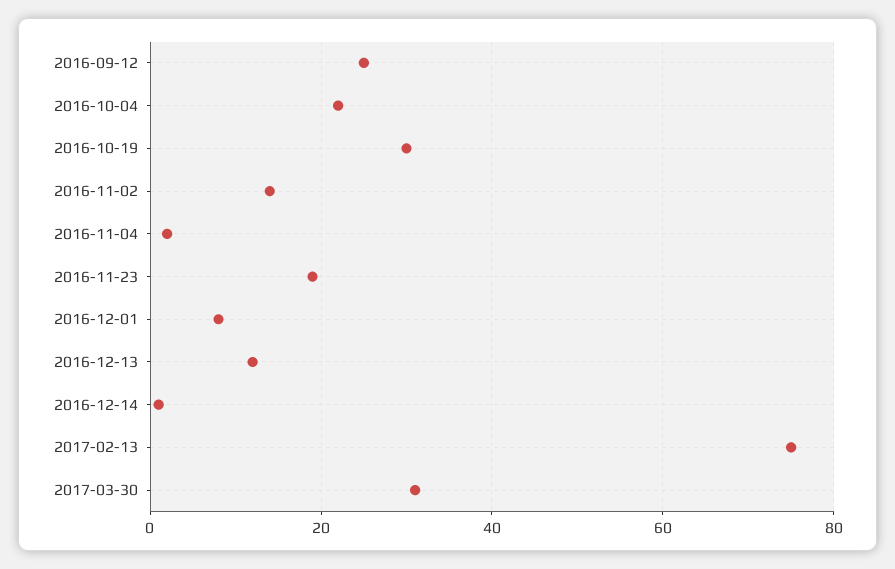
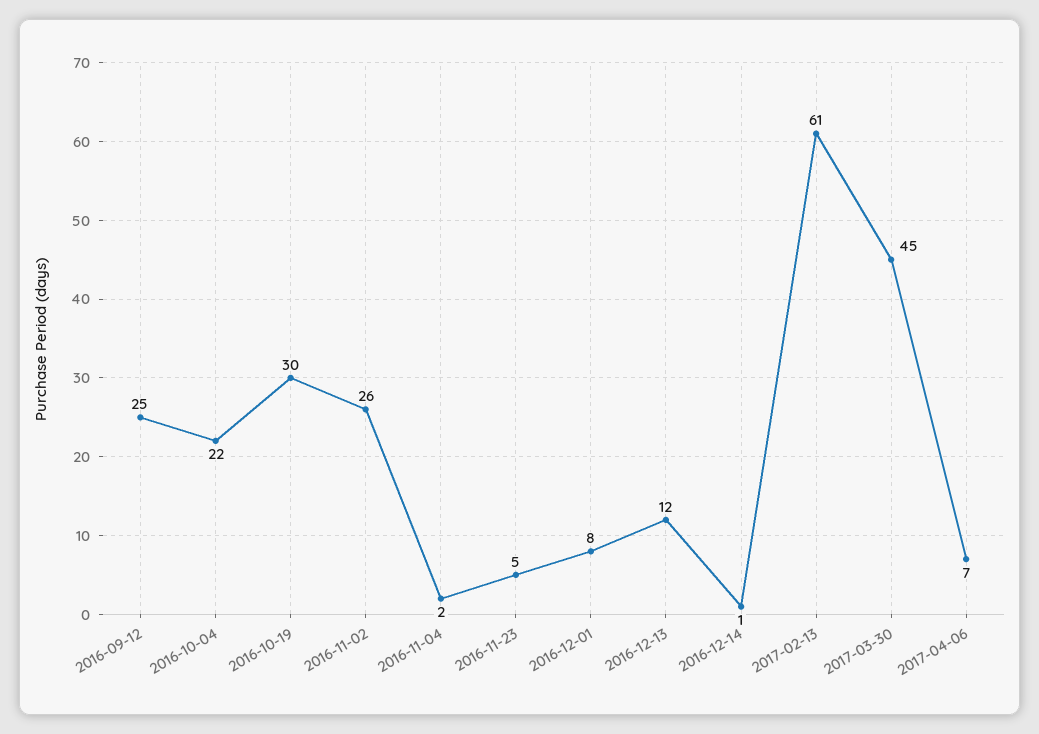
2016-11-02: 15 -> 26
2016-11-23: 20 -> 5
2017-02-13: 75 -> 61
2017-03-30: 30 -> 45
2017-04-06: none -> 7

